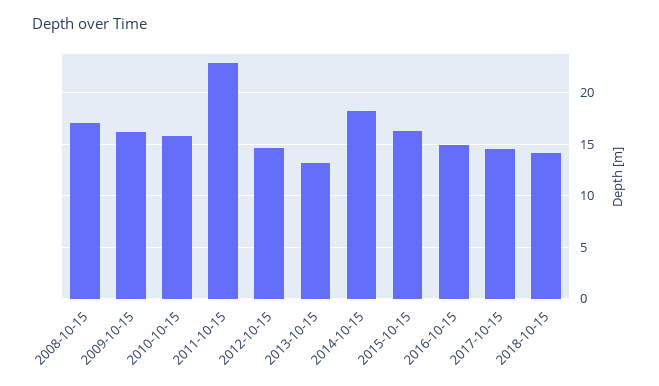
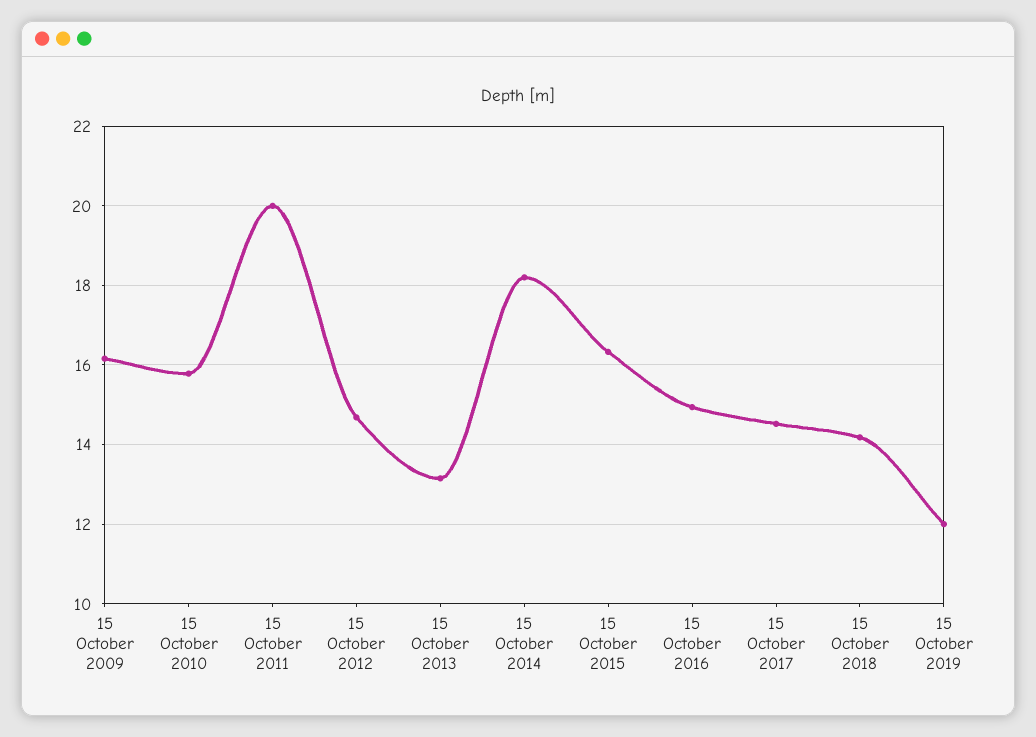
2008-10-15: 17 -> none
2011-10-15: 23 -> 20
15 October 2019: none -> 12

